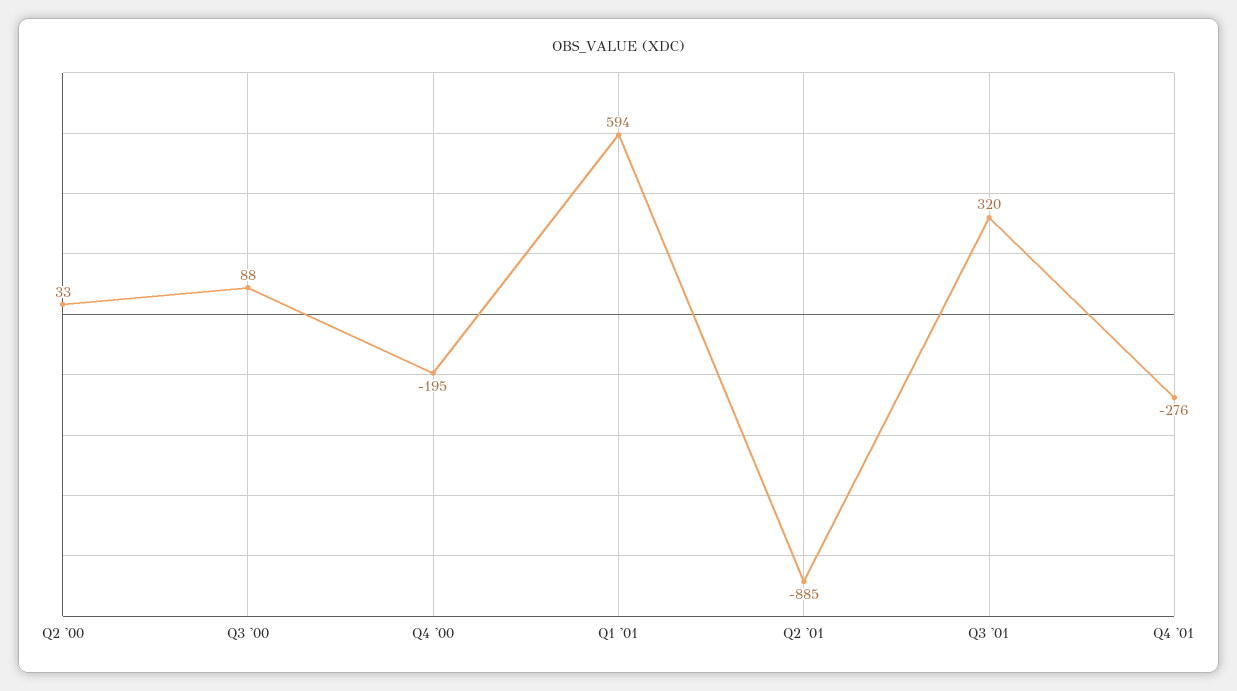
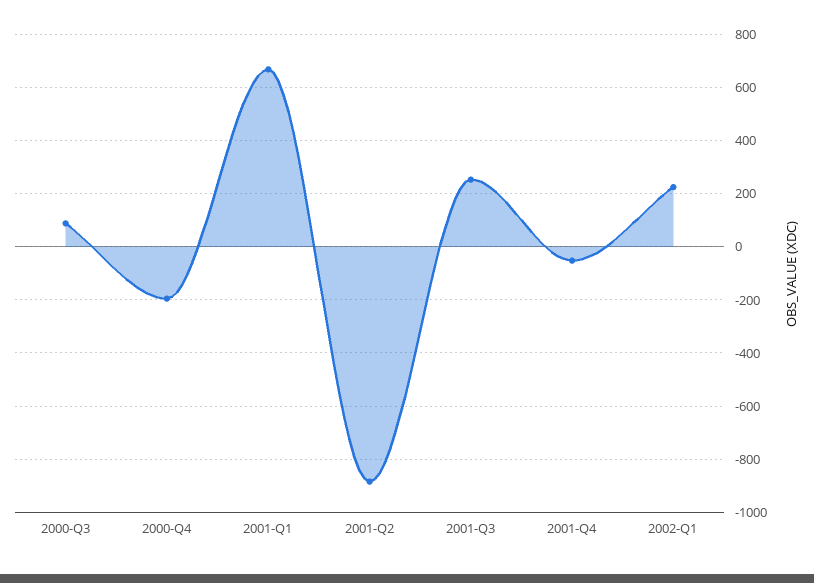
Q2 '00: 33 -> none
Q1 '01: 594 -> 675
Q3 '01: 320 -> 250
Q4 '01: -276 -> -50
2002-Q1: none -> 225

